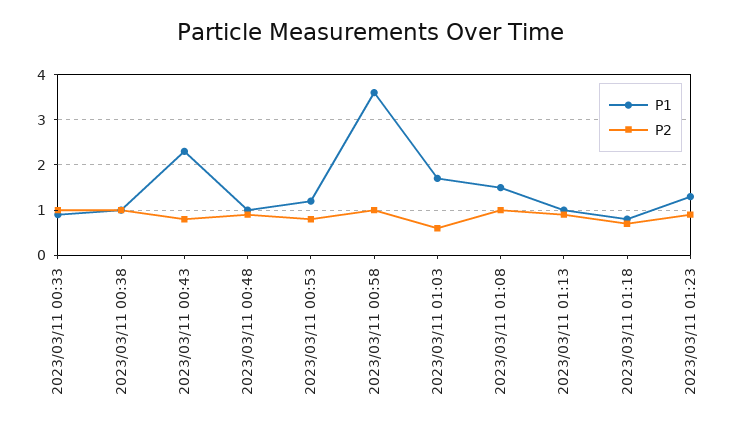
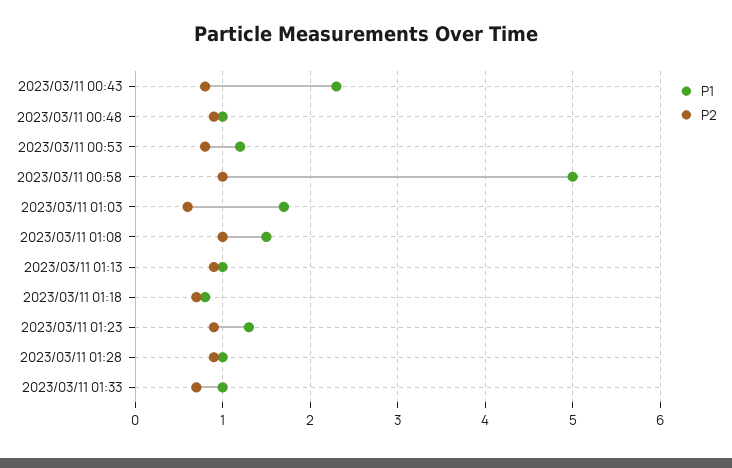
P1, 2023/03/11 00:33: 1 -> none
P2, 2023/03/11 00:33: 1 -> none
P1, 2023/03/11 00:38: 1 -> none
P2, 2023/03/11 00:38: 1 -> none
P1, 2023/03/11 00:58: 3.5 -> 5
P1, 2023/03/11 01:28: none -> 1
P2, 2023/03/11 01:28: none -> 0.9
P1, 2023/03/11 01:33: none -> 1
P2, 2023/03/11 01:33: none -> 0.7

